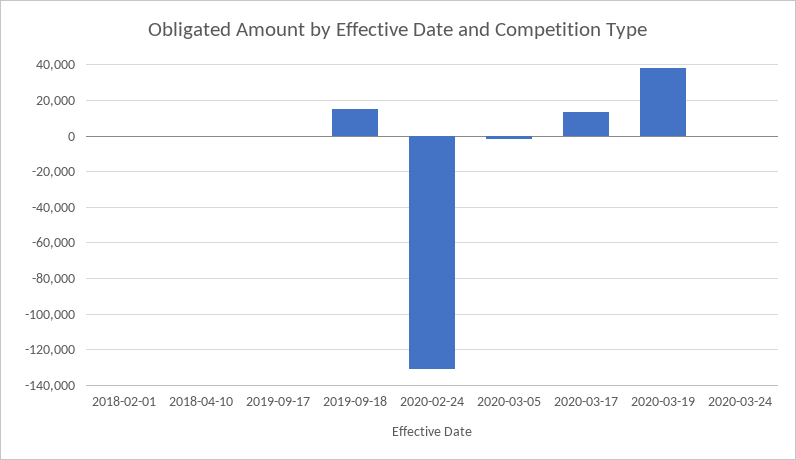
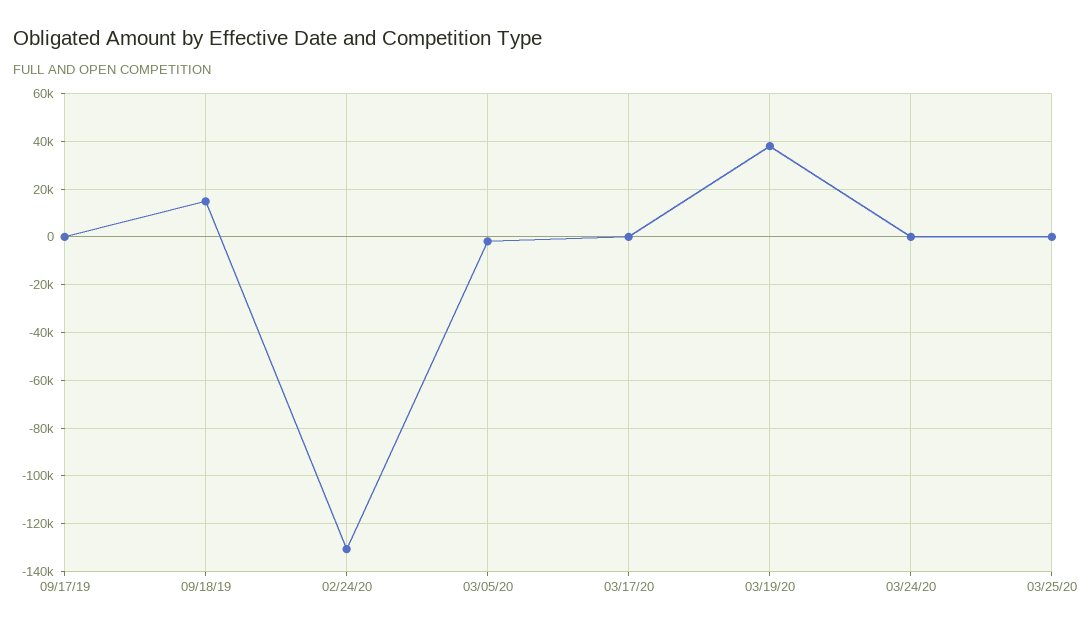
2018-02-01: 0 -> none
2018-04-10: 0 -> none
2020-03-17: 15000 -> 0
03/25/20: none -> 0

